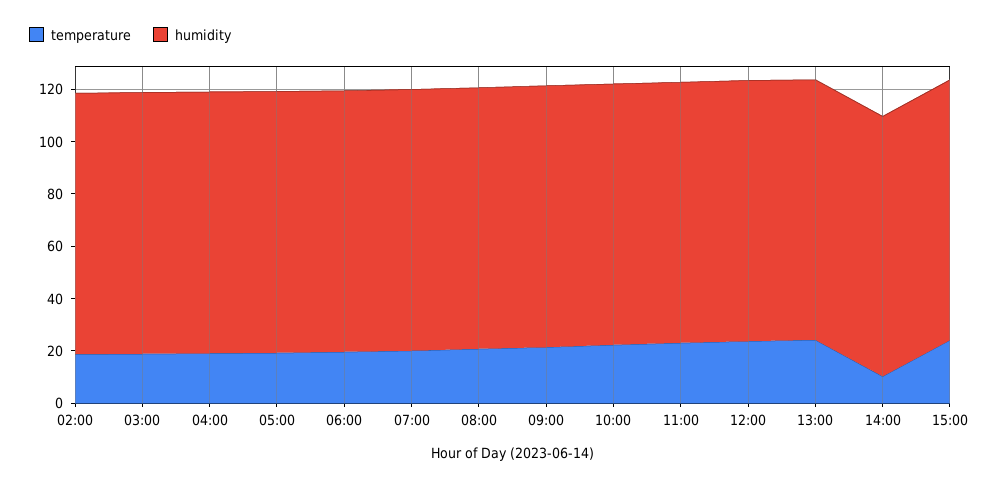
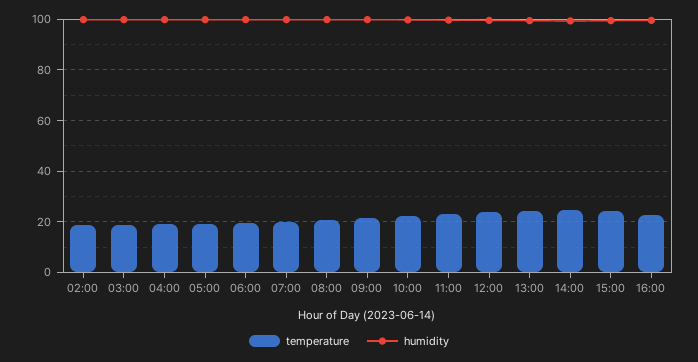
temperature, 14:00: 10 -> 25
temperature, 16:00: none -> 22.5
humidity, 16:00: none -> 100

